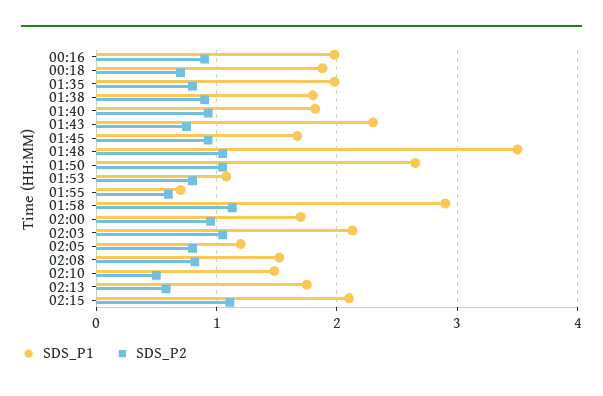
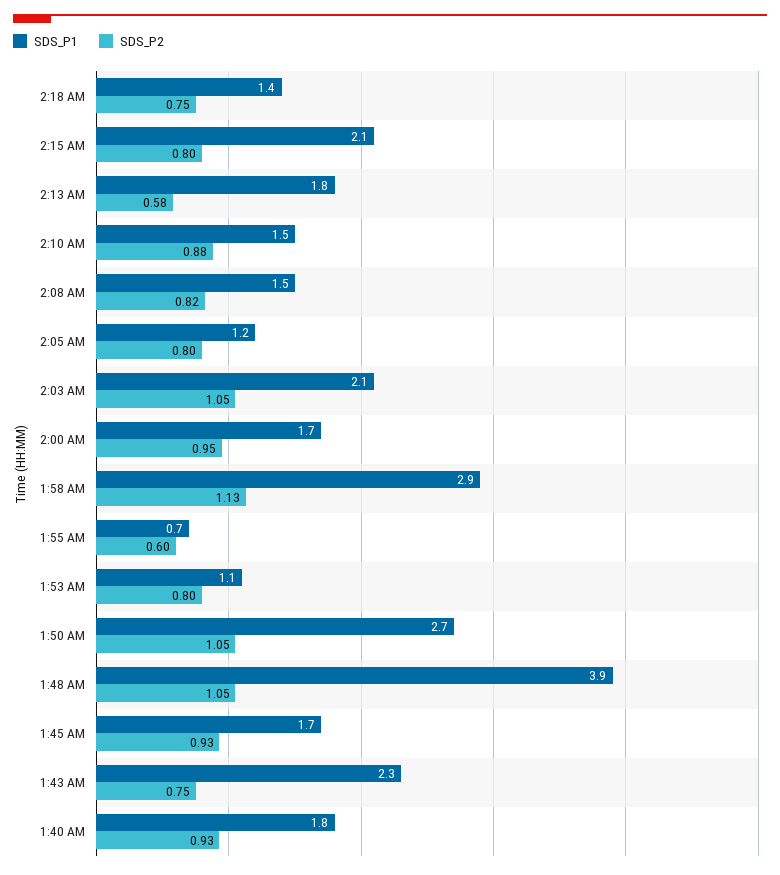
SDS_P1, 00:16: 2 -> none
SDS_P2, 00:16: 0.9 -> none
SDS_P1, 00:18: 1.9 -> none
SDS_P2, 00:18: 0.7 -> none
SDS_P1, 01:35: 2 -> none
SDS_P2, 01:35: 0.8 -> none
SDS_P1, 01:38: 1.8 -> none
SDS_P2, 01:38: 0.9 -> none
SDS_P1, 01:48: 3.5 -> 3.9
SDS_P2, 02:10: 0.5 -> 0.88
SDS_P2, 02:15: 1.1 -> 0.8
SDS_P1, 2:18 AM: none -> 1.4
SDS_P2, 2:18 AM: none -> 0.75

